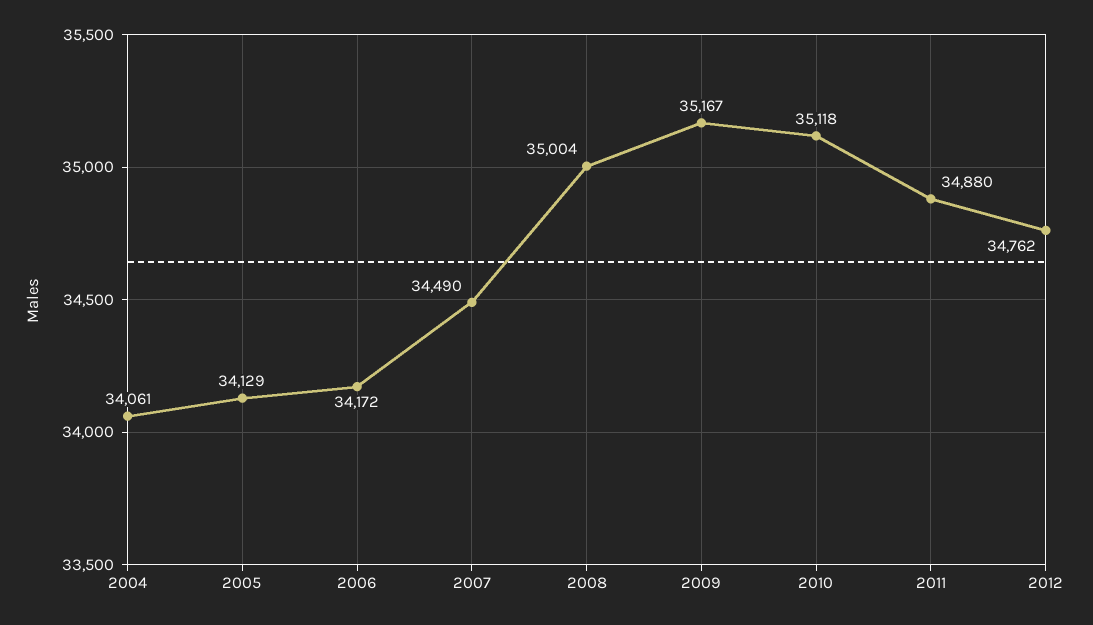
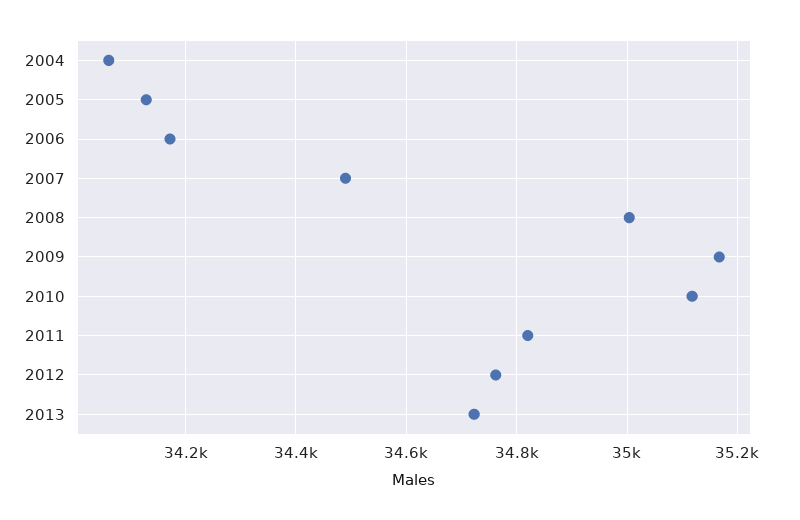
2011: 34880 -> 34820
2013: none -> 34720

